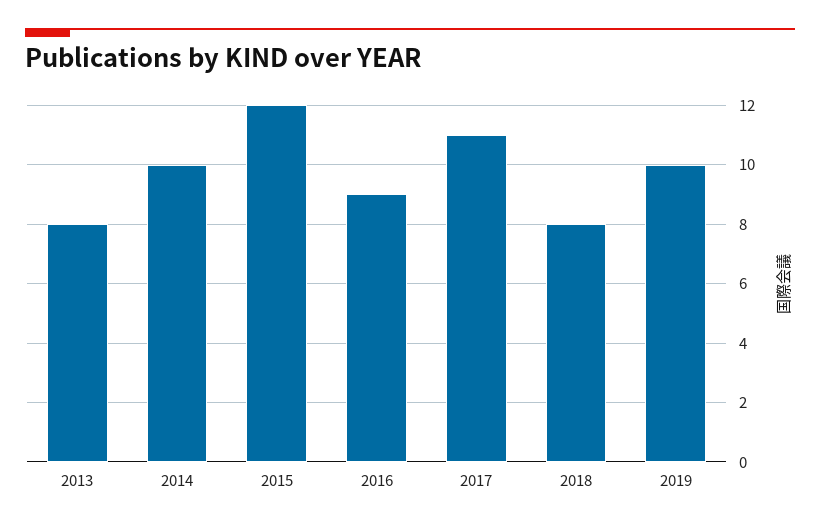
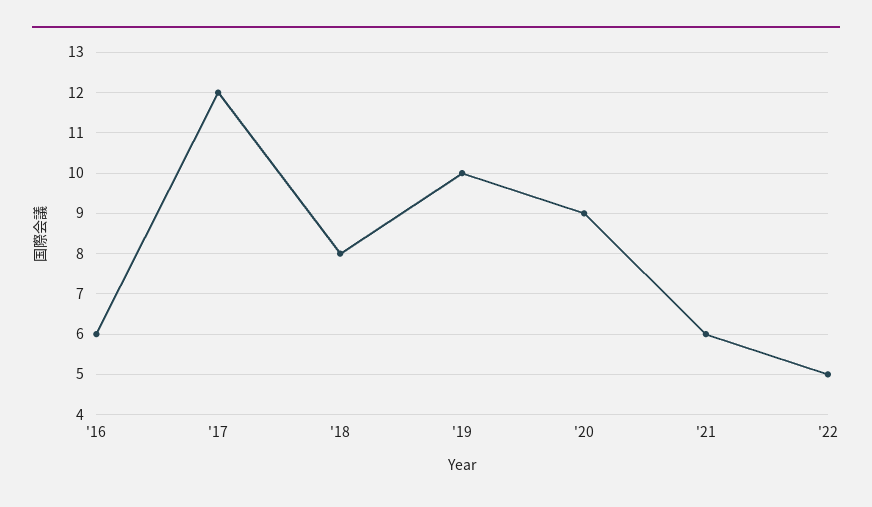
2013: 8 -> none
2014: 10 -> none
2015: 12 -> none
2016: 9 -> 6
2017: 11 -> 12
'20: none -> 9
'21: none -> 6
'22: none -> 5

